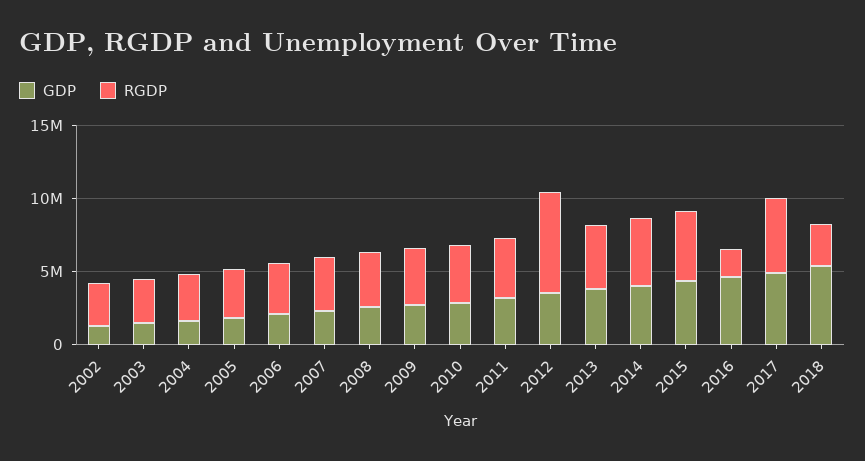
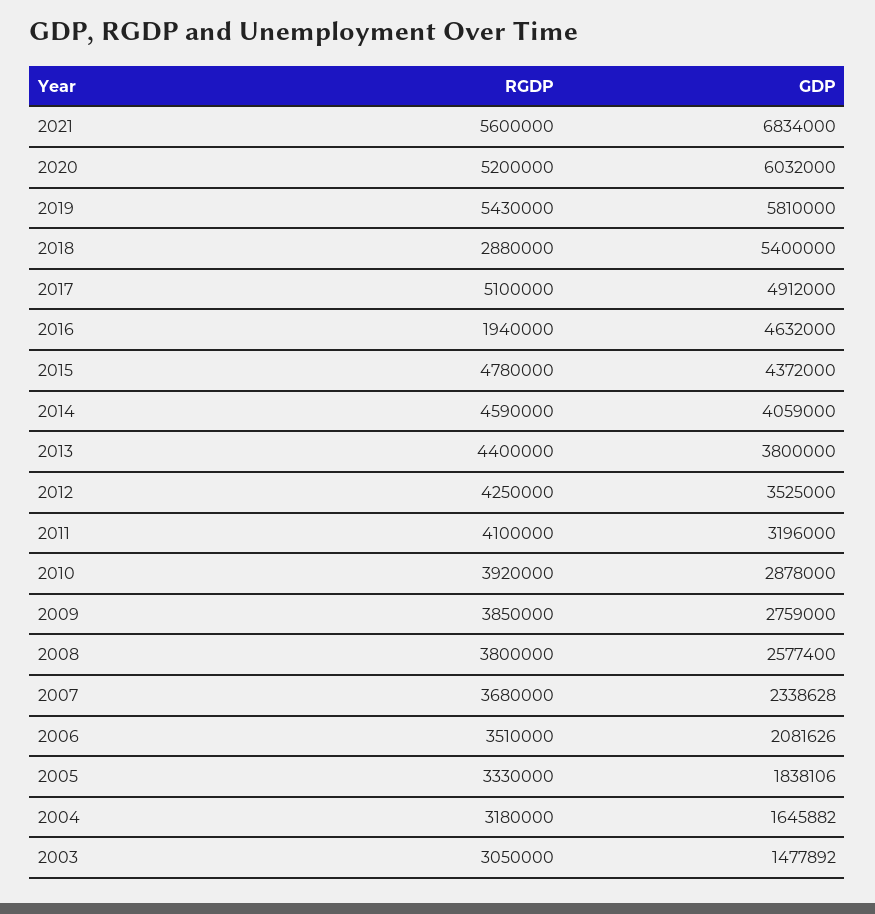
GDP, 2002: 1000000 -> none
RGDP, 2002: 3000000 -> none
RGDP, 2012: 7000000 -> 4250000
RGDP, 2021: none -> 5600000
GDP, 2021: none -> 6834000
RGDP, 2020: none -> 5200000
GDP, 2020: none -> 6032000
RGDP, 2019: none -> 5430000
GDP, 2019: none -> 5810000

